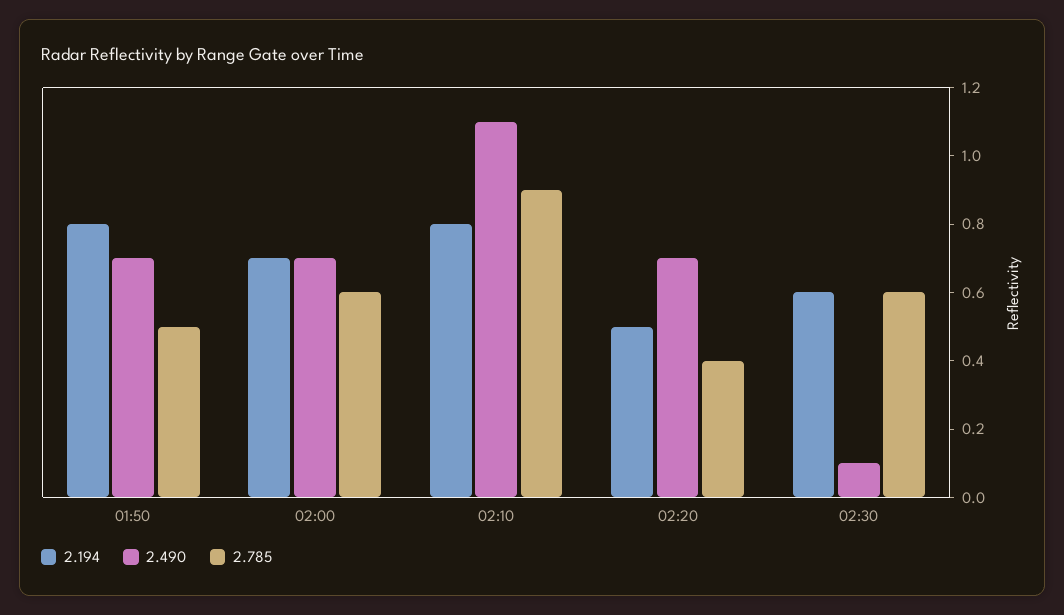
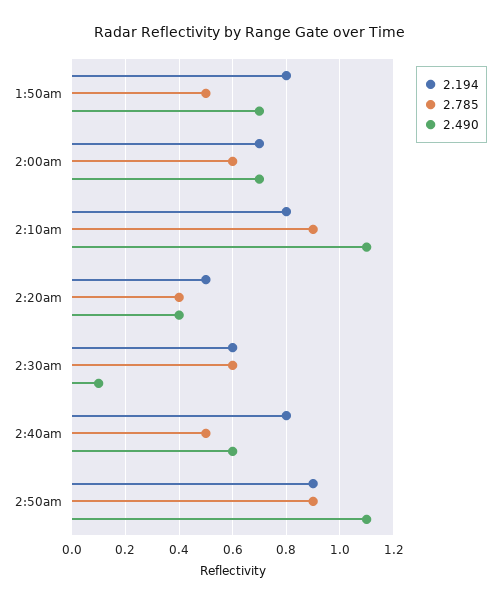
2.490, 02:20: 0.7 -> 0.4
2.194, 2:40am: none -> 0.8
2.785, 2:40am: none -> 0.5
2.490, 2:40am: none -> 0.6
2.194, 2:50am: none -> 0.9
2.785, 2:50am: none -> 0.9
2.490, 2:50am: none -> 1.1

